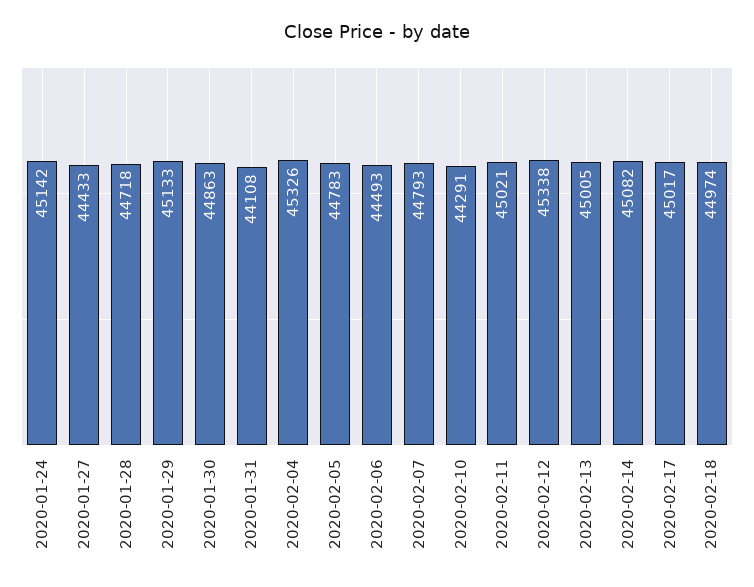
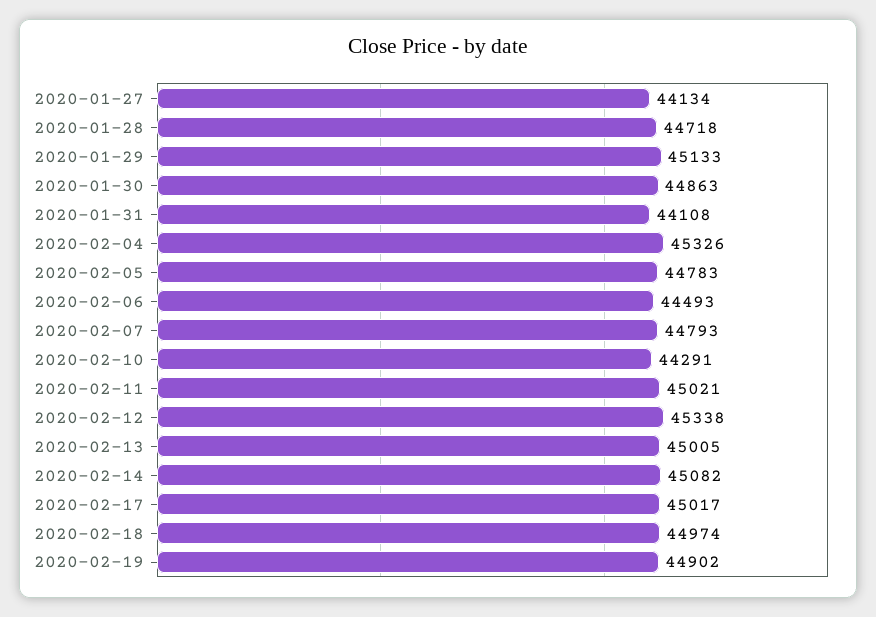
2020-01-24: 45142 -> none
2020-01-27: 44433 -> 44134
2020-02-19: none -> 44902

